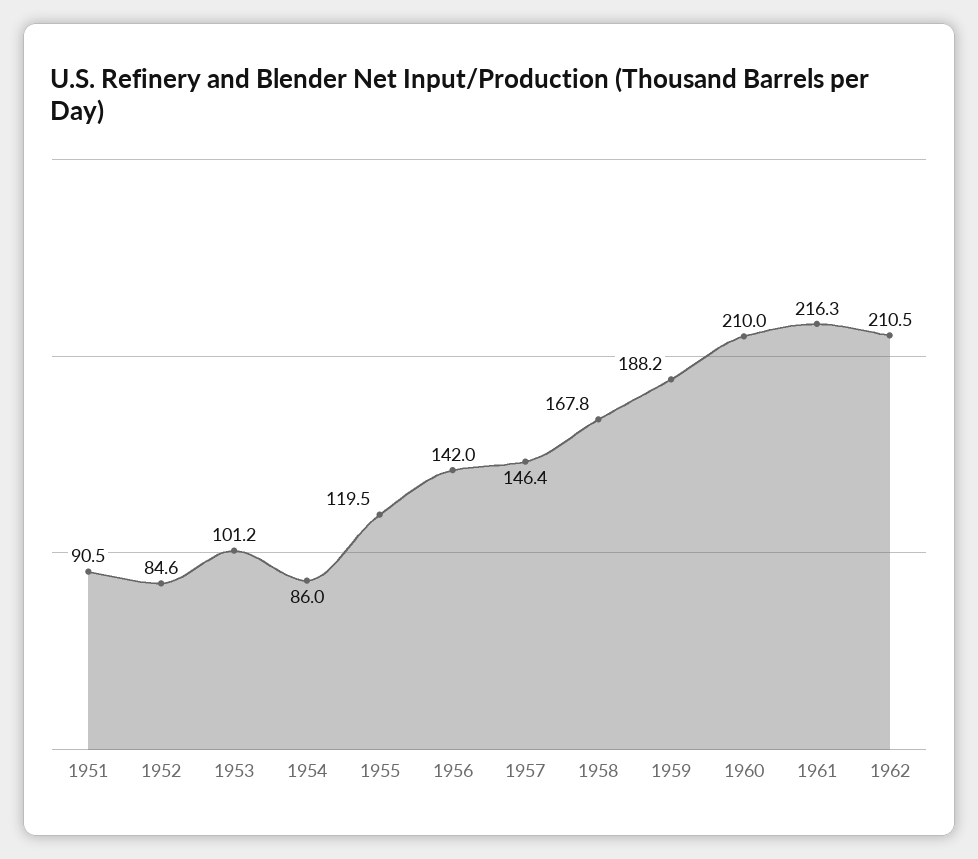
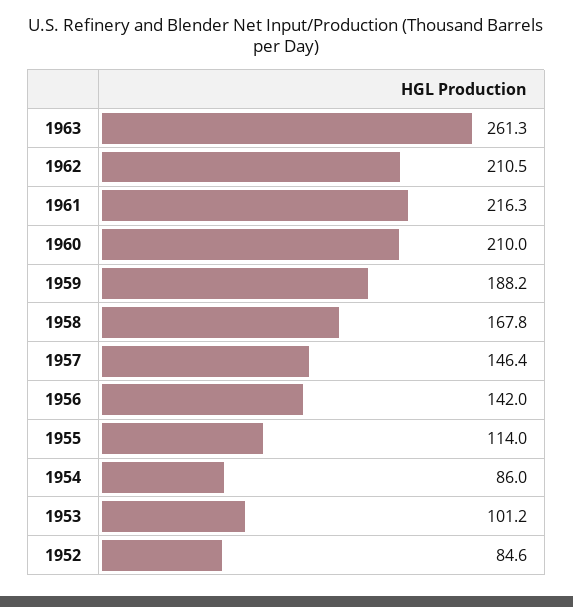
1951: 90.5 -> none
1955: 119.5 -> 114
1963: none -> 261.3

